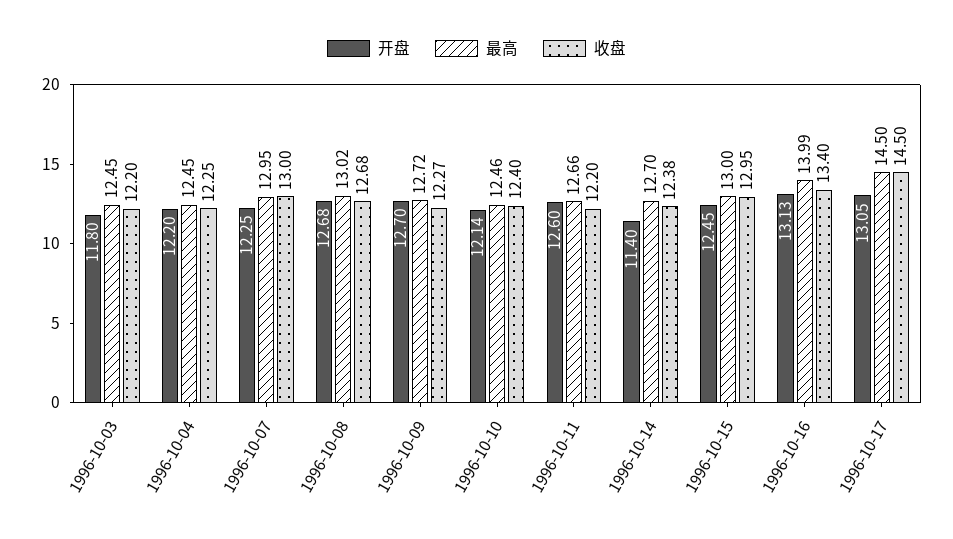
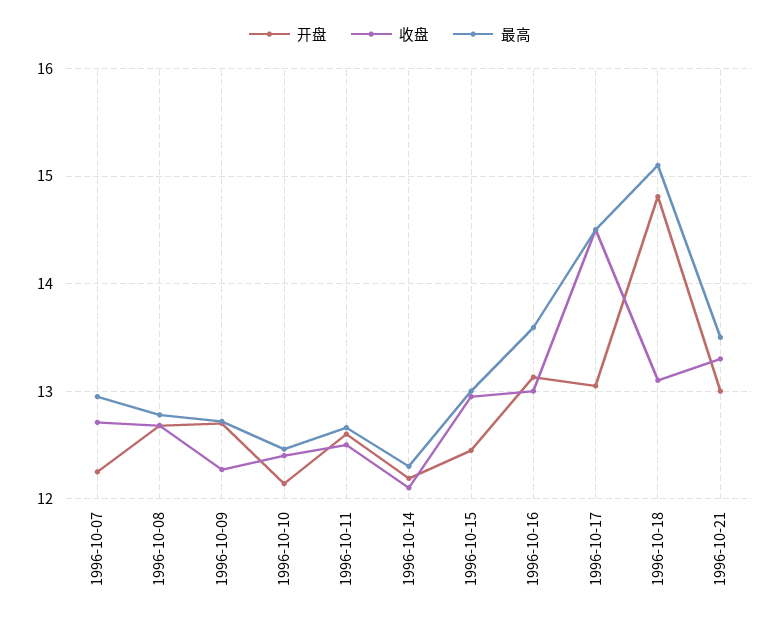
开盘, 1996-10-03: 11.8 -> none
最高, 1996-10-03: 12.45 -> none
收盘, 1996-10-03: 12.2 -> none
开盘, 1996-10-04: 12.2 -> none
最高, 1996-10-04: 12.45 -> none
收盘, 1996-10-04: 12.25 -> none
收盘, 1996-10-07: 13 -> 12.7
最高, 1996-10-08: 13.02 -> 12.8
收盘, 1996-10-11: 12.2 -> 12.5
开盘, 1996-10-14: 11.4 -> 12.2
最高, 1996-10-14: 12.7 -> 12.3
收盘, 1996-10-14: 12.38 -> 12.1
最高, 1996-10-16: 13.99 -> 13.6
收盘, 1996-10-16: 13.4 -> 13
开盘, 1996-10-18: none -> 14.8
收盘, 1996-10-18: none -> 13.1
最高, 1996-10-18: none -> 15.1
开盘, 1996-10-21: none -> 13
收盘, 1996-10-21: none -> 13.3
最高, 1996-10-21: none -> 13.5

